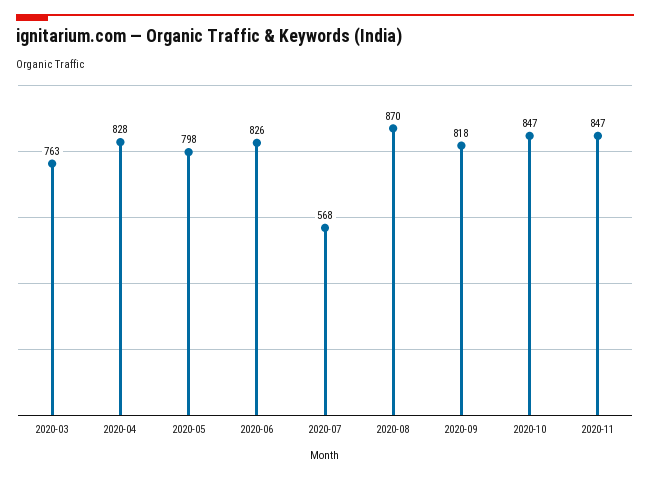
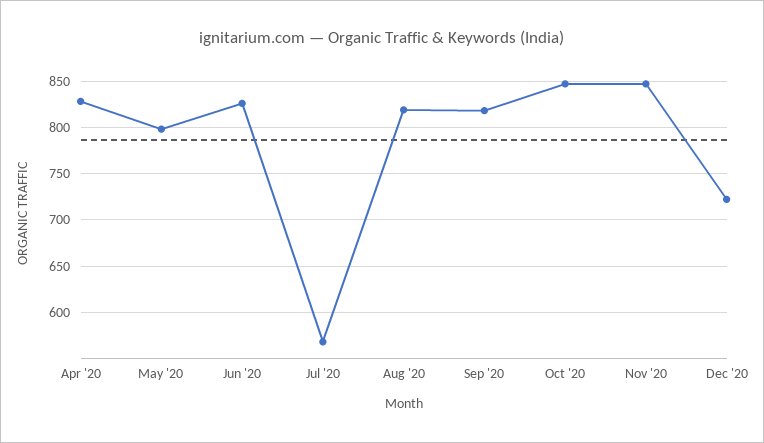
2020-03: 763 -> none
2020-08: 870 -> 820
Dec '20: none -> 720

